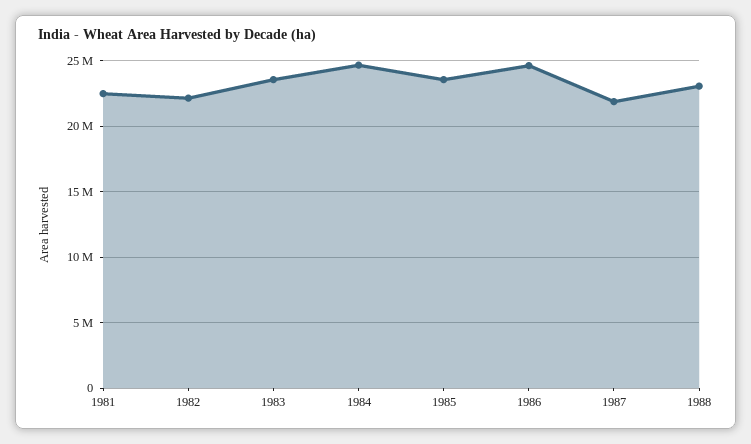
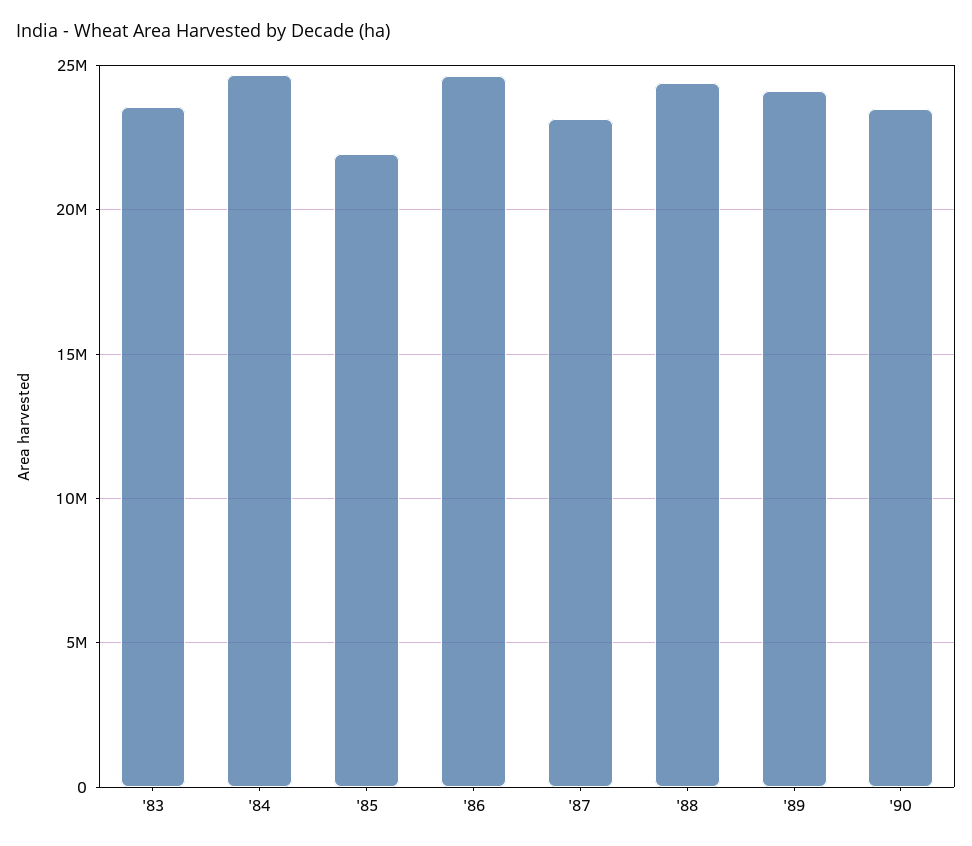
1981: 22500000 -> none
1982: 22000000 -> none
1985: 23500000 -> 22000000
1987: 22000000 -> 23000000
1988: 23000000 -> 24500000
'89: none -> 24000000
'90: none -> 23500000

